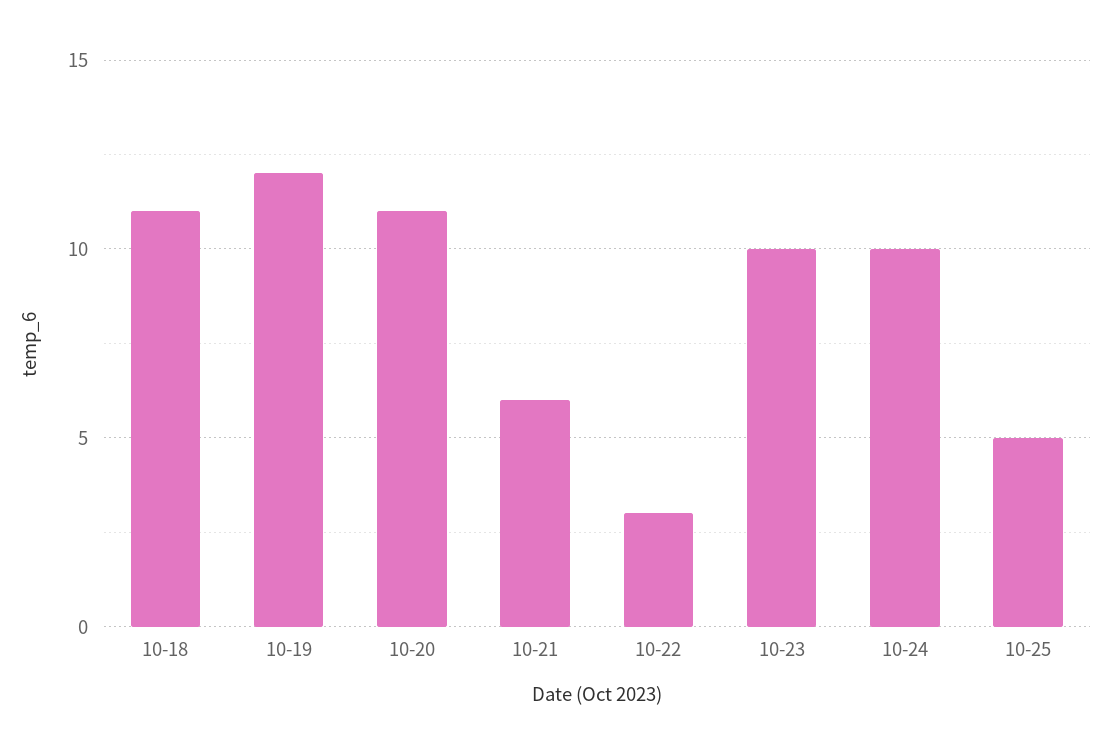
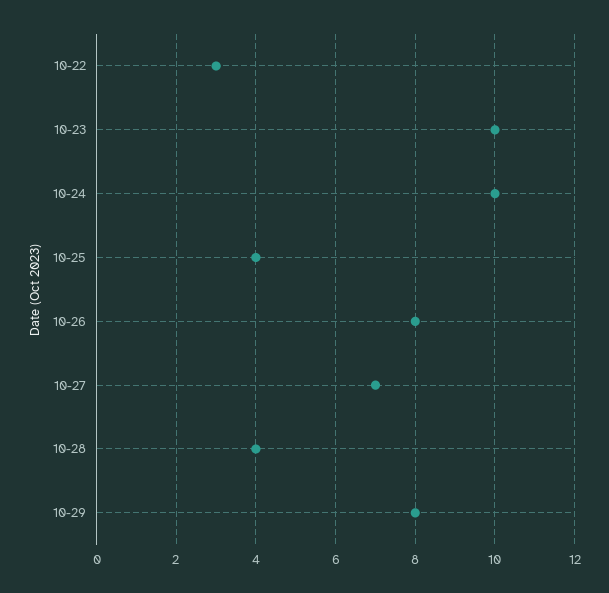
10-18: 11 -> none
10-19: 12 -> none
10-20: 11 -> none
10-21: 6 -> none
10-25: 5 -> 4
10-26: none -> 8
10-27: none -> 7
10-28: none -> 4
10-29: none -> 8

